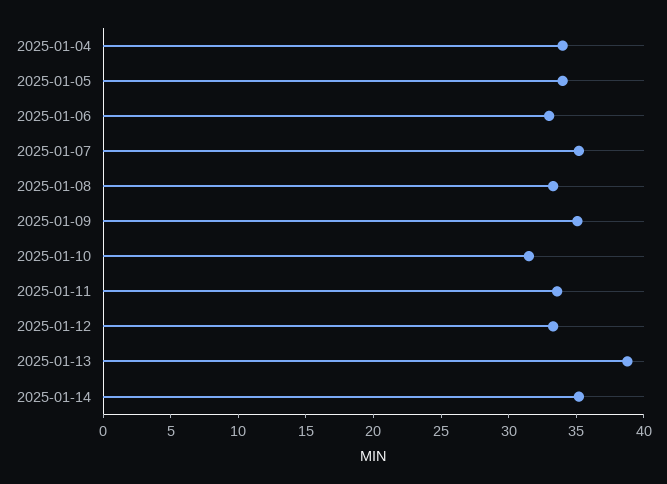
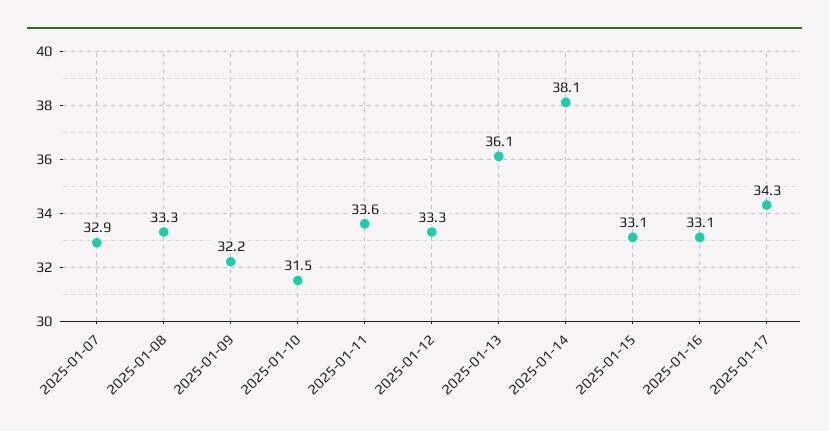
2025-01-04: 34 -> none
2025-01-05: 34 -> none
2025-01-06: 33 -> none
2025-01-07: 35 -> 32.9
2025-01-09: 35 -> 32.2
2025-01-13: 39 -> 36.1
2025-01-14: 35 -> 38.1
2025-01-15: none -> 33.1
2025-01-16: none -> 33.1
2025-01-17: none -> 34.3

